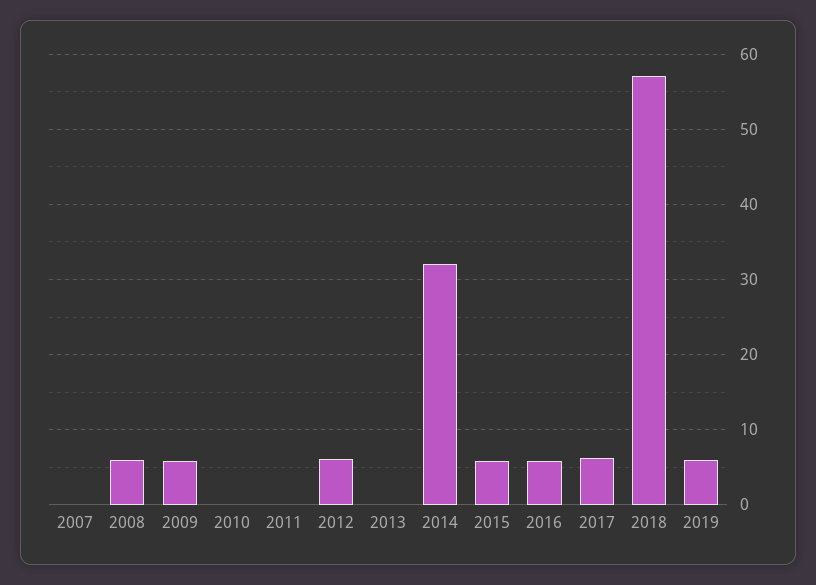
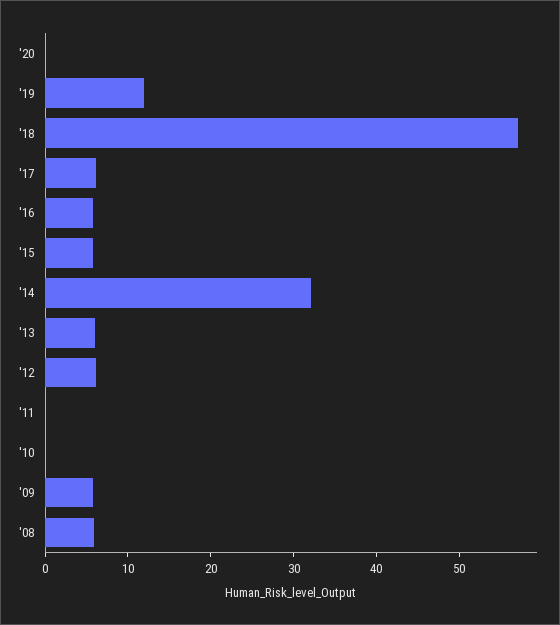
2007: 0 -> none
2013: 0 -> 6
2019: 6 -> 12
'20: none -> 0

